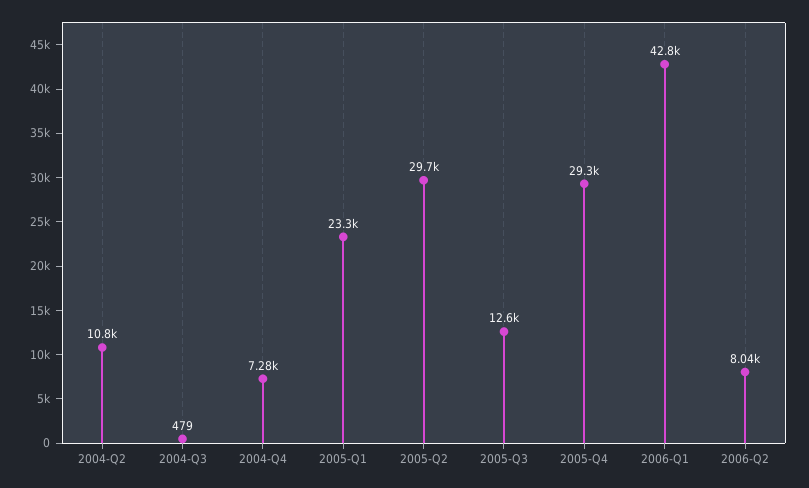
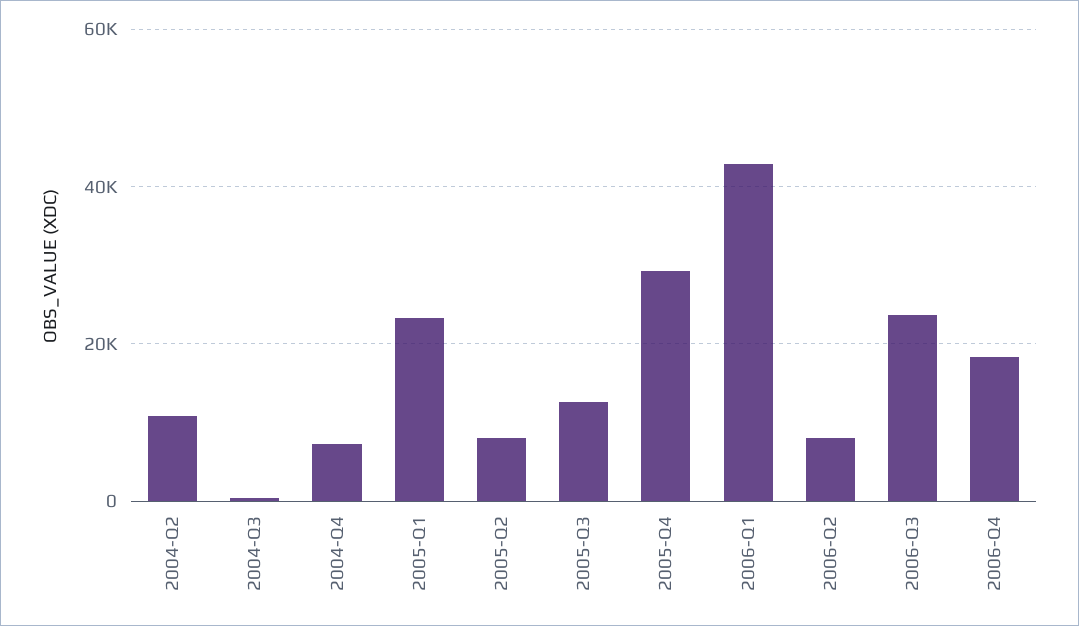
2005-Q2: 29700 -> 8000
2006-Q3: none -> 24000
2006-Q4: none -> 18000

